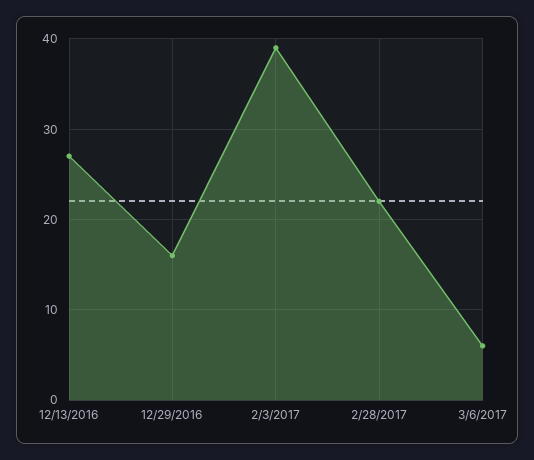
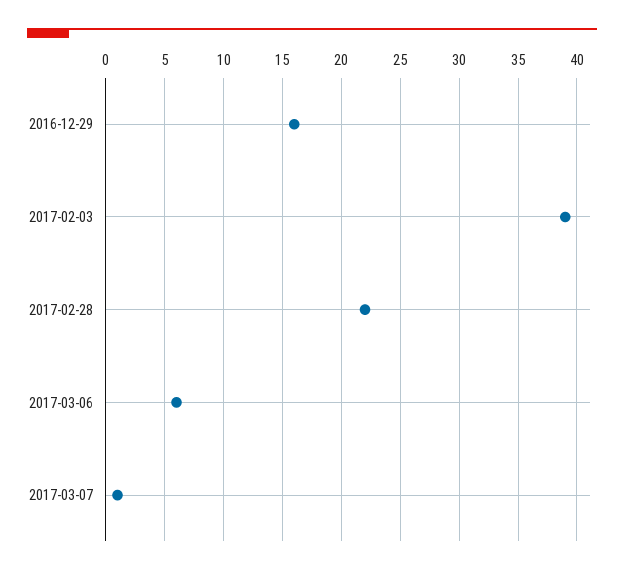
12/13/2016: 27 -> none
2017-03-07: none -> 1

